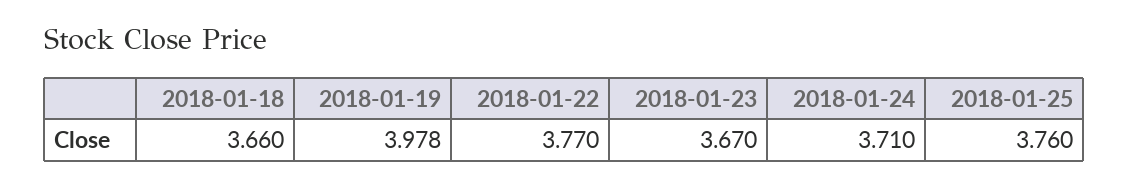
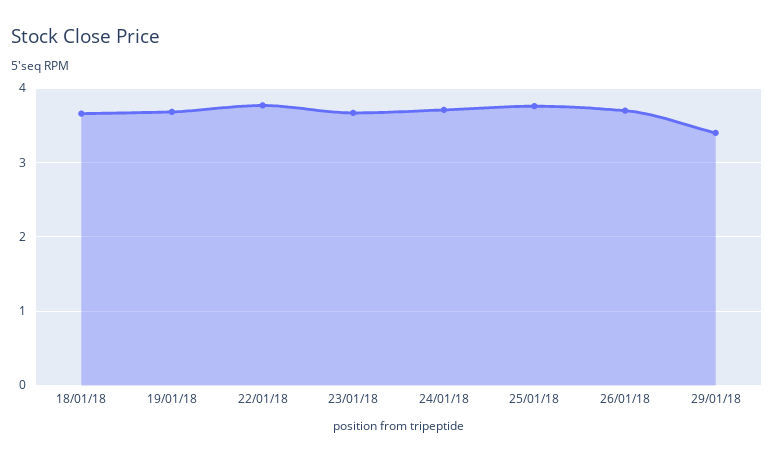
2018-01-19: 3.978 -> 3.7
26/01/18: none -> 3.7
29/01/18: none -> 3.4

